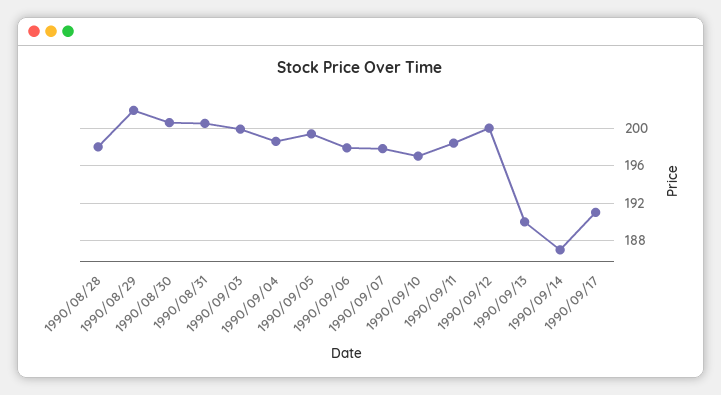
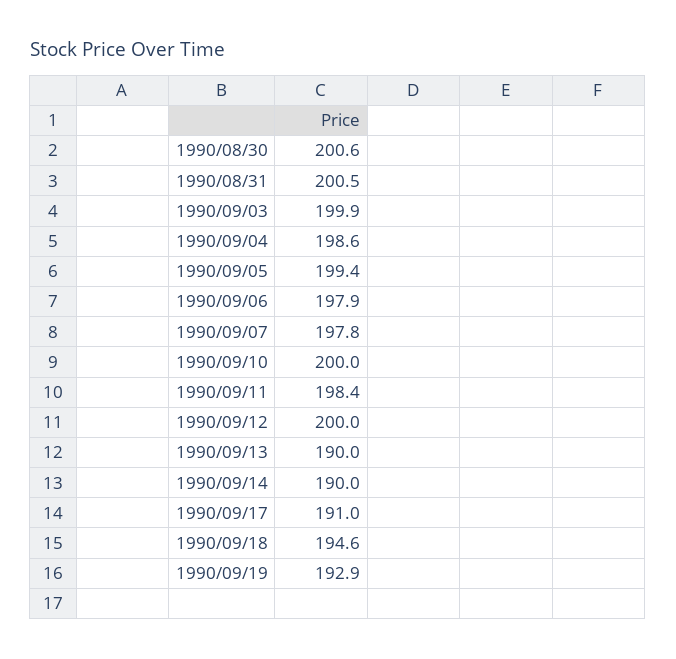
1990/08/28: 198 -> none
1990/08/29: 202 -> none
1990/09/10: 197 -> 200
1990/09/14: 187 -> 190
1990/09/18: none -> 194.6
1990/09/19: none -> 192.9

